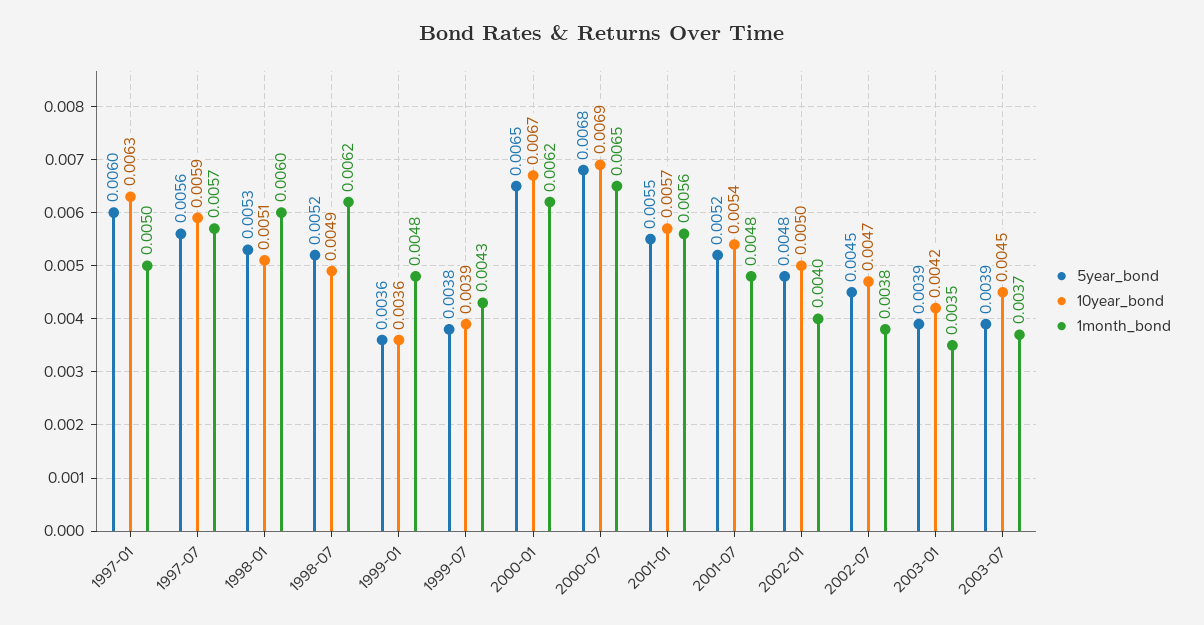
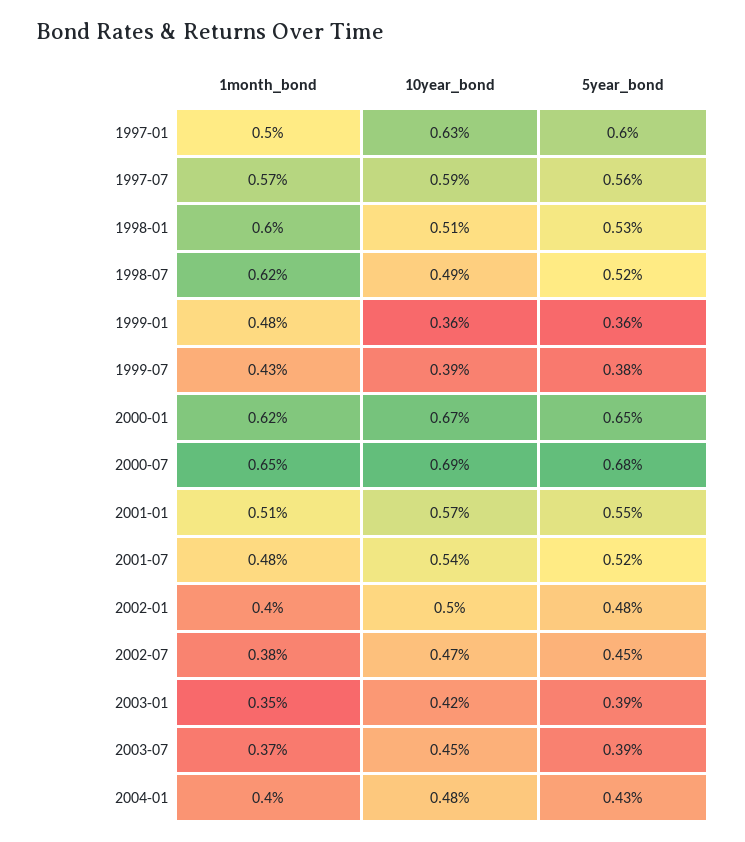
1month_bond, 2001-01: 0.0056 -> 0.0051
1month_bond, 2004-01: none -> 0.004
10year_bond, 2004-01: none -> 0.0048
5year_bond, 2004-01: none -> 0.0043

